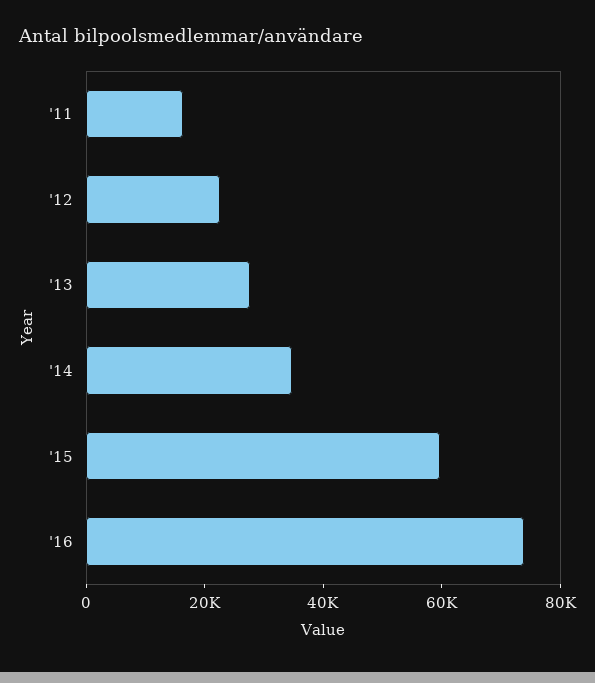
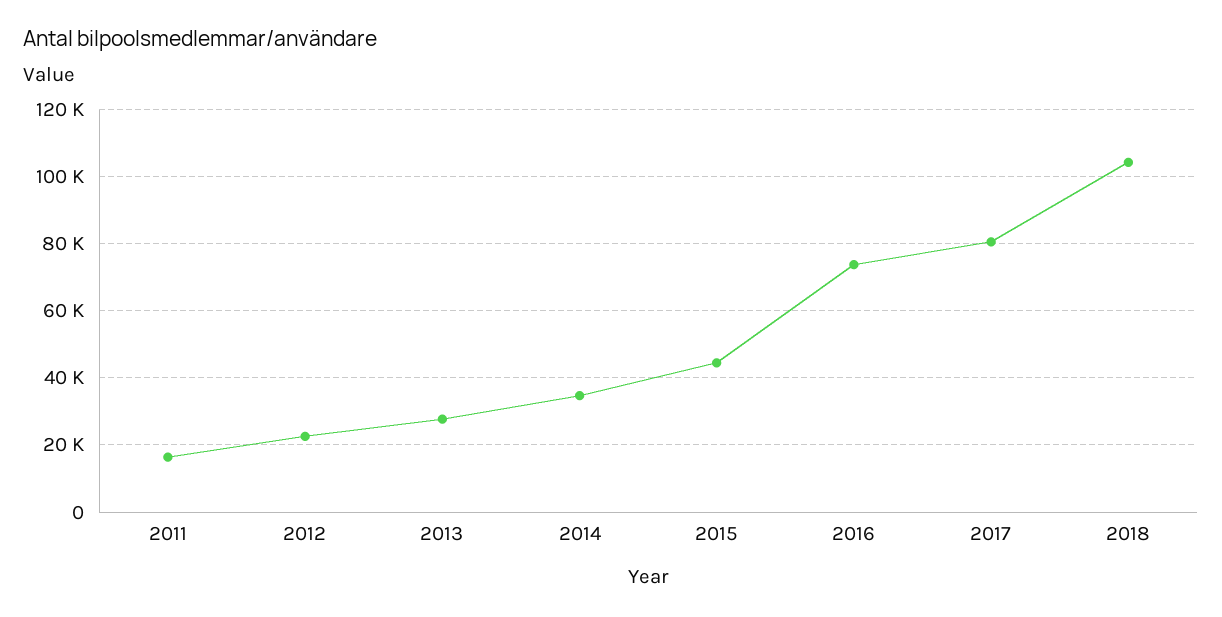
'15: 60000 -> 44000
2017: none -> 80000
2018: none -> 104000

